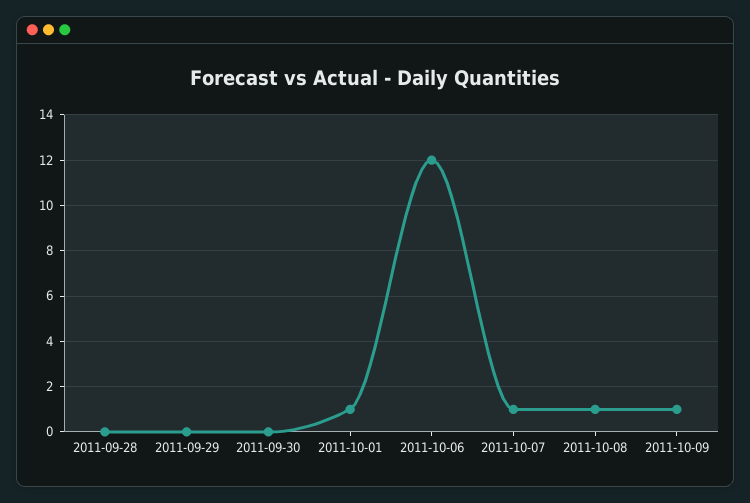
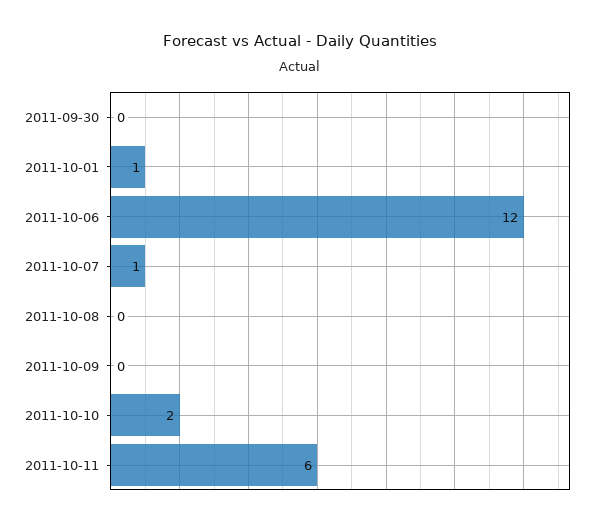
2011-09-28: 0 -> none
2011-09-29: 0 -> none
2011-10-08: 1 -> 0
2011-10-09: 1 -> 0
2011-10-10: none -> 2
2011-10-11: none -> 6

